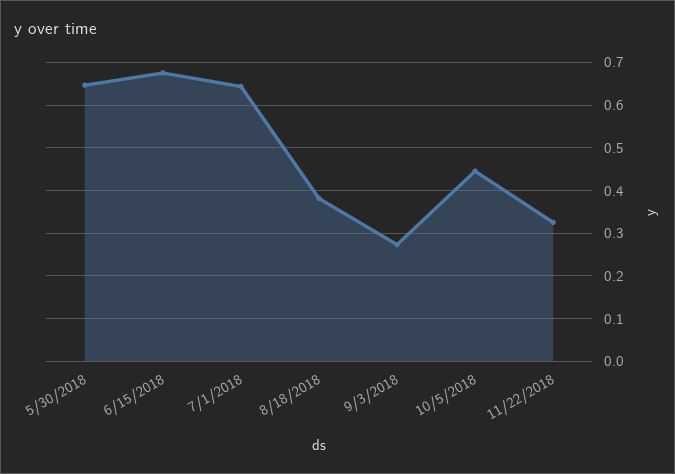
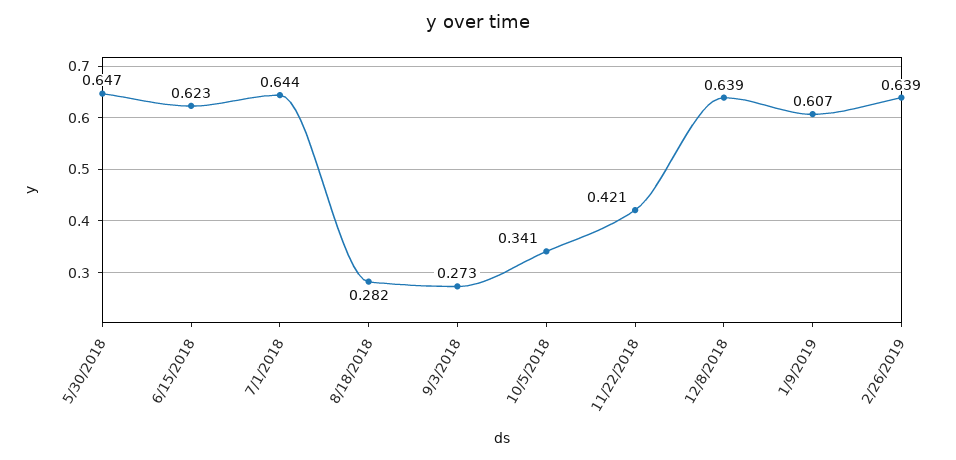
6/15/2018: 0.68 -> 0.623
8/18/2018: 0.38 -> 0.282
10/5/2018: 0.44 -> 0.341
11/22/2018: 0.32 -> 0.421
12/8/2018: none -> 0.639
1/9/2019: none -> 0.607
2/26/2019: none -> 0.639

